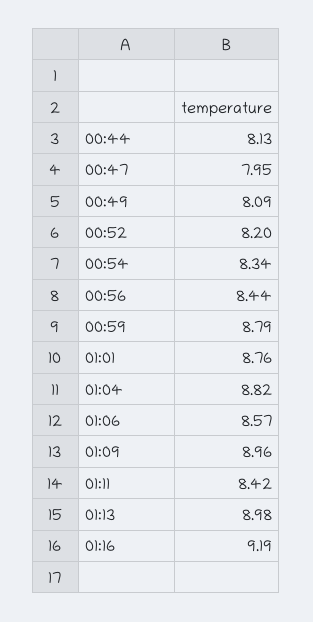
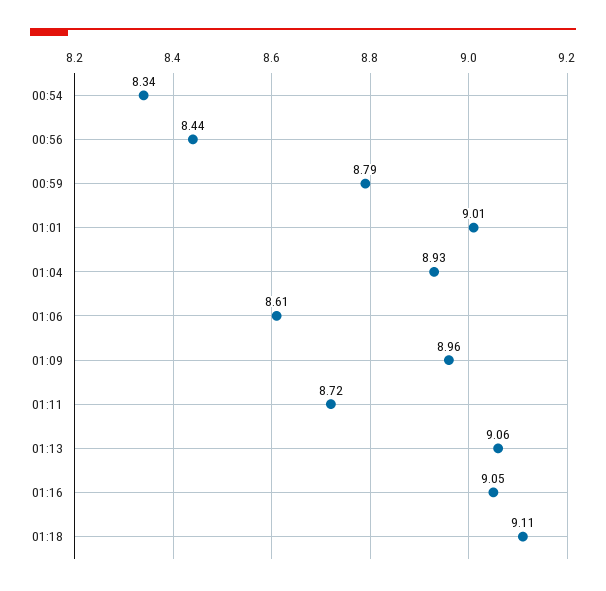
00:44: 8.13 -> none
00:47: 7.95 -> none
00:49: 8.09 -> none
00:52: 8.2 -> none
01:01: 8.76 -> 9.01
01:04: 8.82 -> 8.93
01:06: 8.57 -> 8.61
01:11: 8.42 -> 8.72
01:13: 8.98 -> 9.06
01:16: 9.19 -> 9.05
01:18: none -> 9.11

